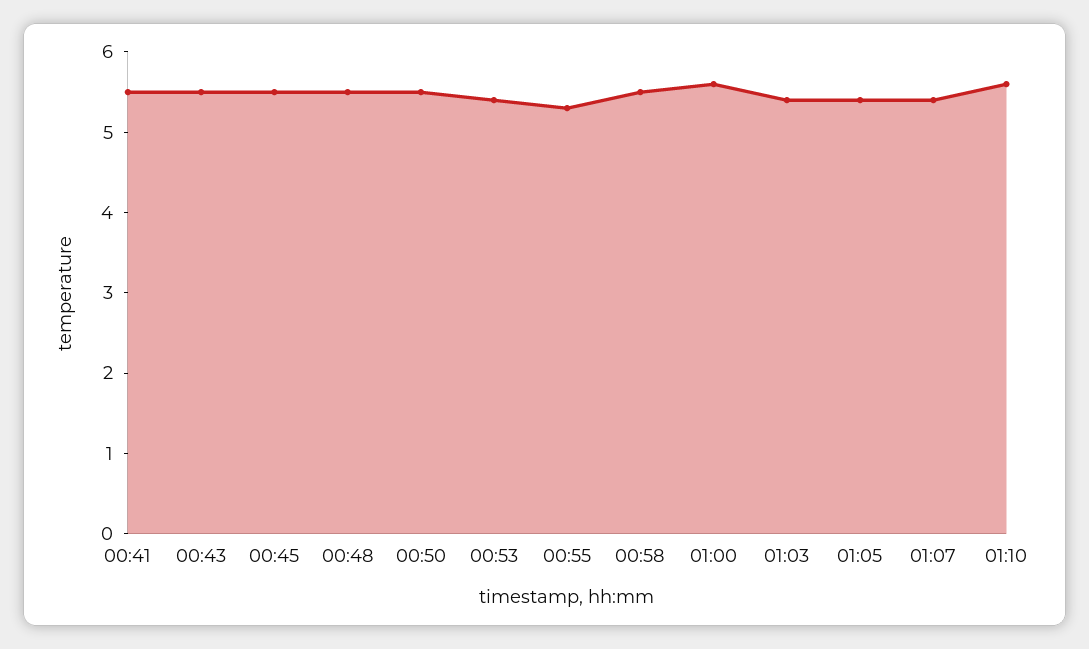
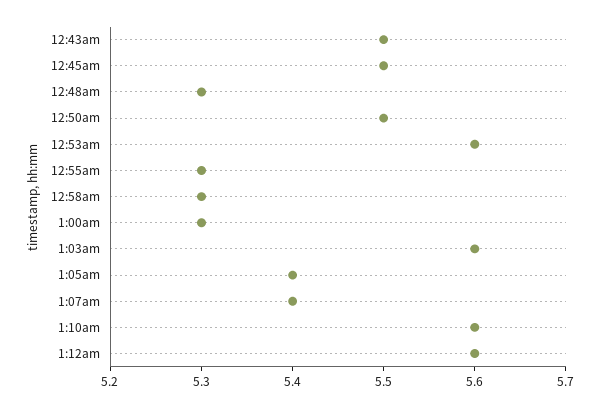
00:41: 5.5 -> none
00:48: 5.5 -> 5.3
00:53: 5.4 -> 5.6
00:58: 5.5 -> 5.3
01:00: 5.6 -> 5.3
01:03: 5.4 -> 5.6
1:12am: none -> 5.6

